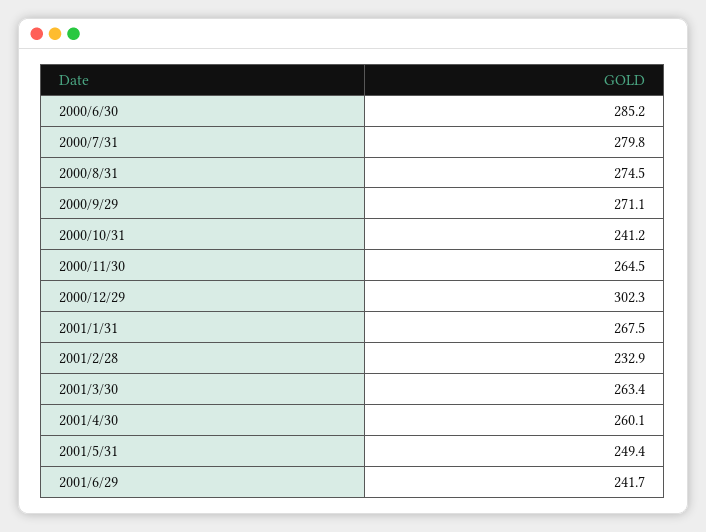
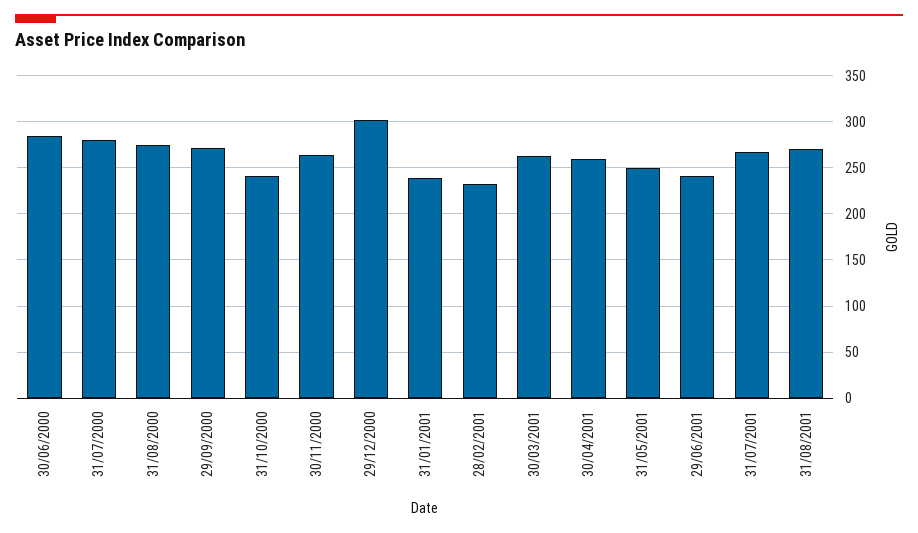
2001/1/31: 267.5 -> 240
31/07/2001: none -> 270
31/08/2001: none -> 270

